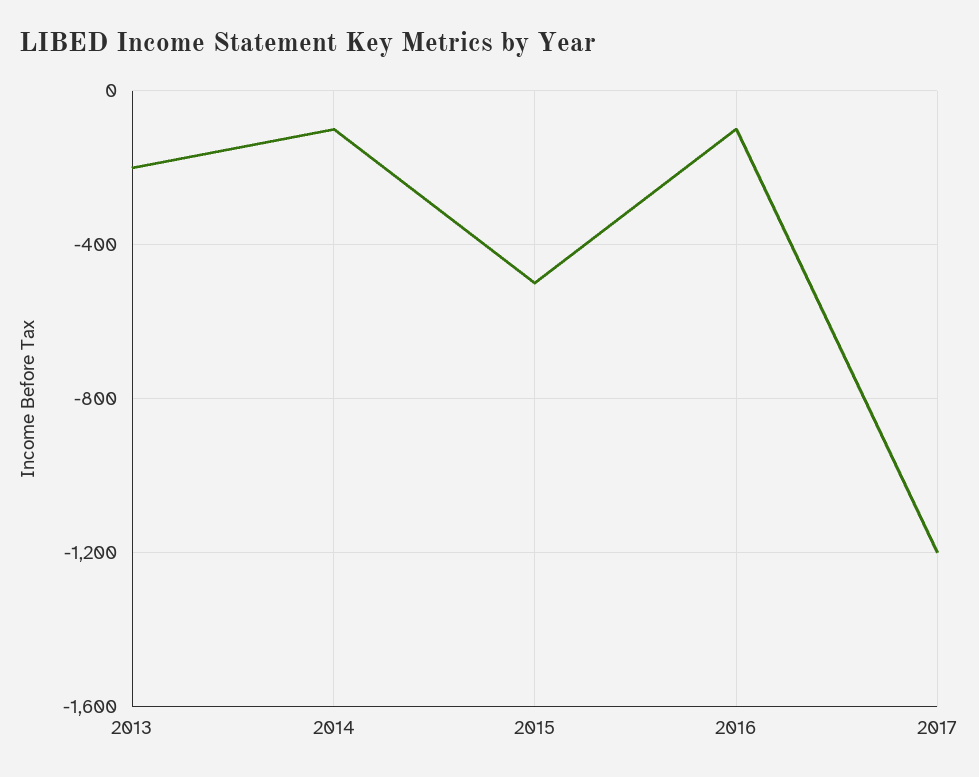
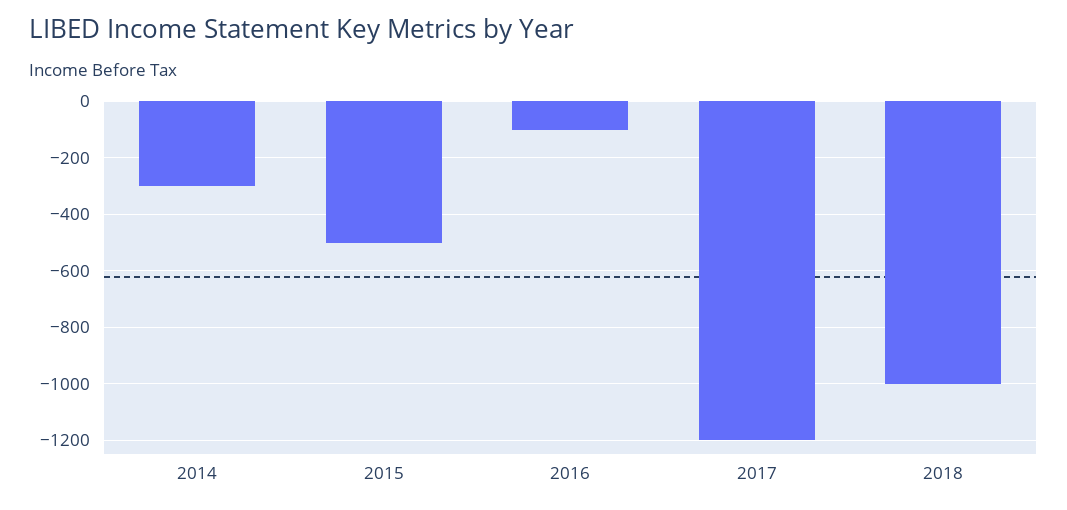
2013: -200 -> none
2014: -100 -> -300
2018: none -> -1000

